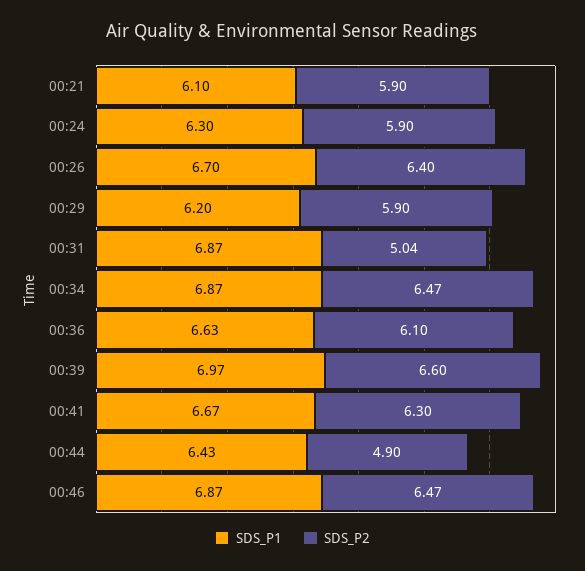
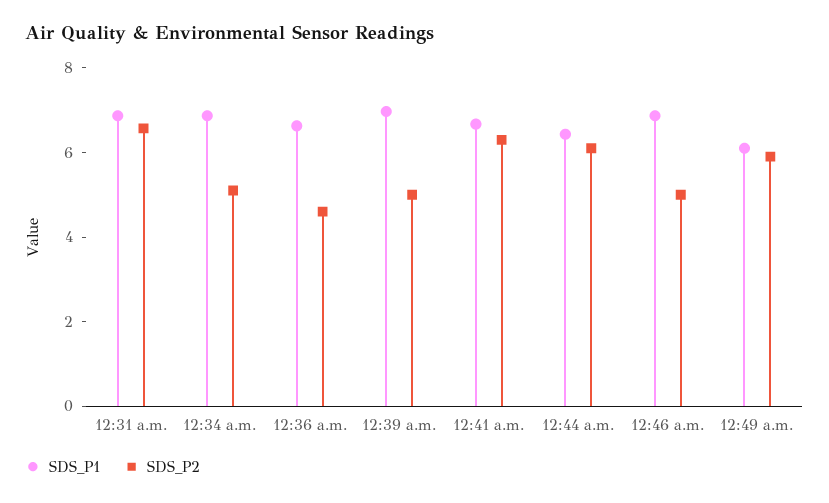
SDS_P1, 00:21: 6.1 -> none
SDS_P2, 00:21: 5.9 -> none
SDS_P1, 00:24: 6.3 -> none
SDS_P2, 00:24: 5.9 -> none
SDS_P1, 00:26: 6.7 -> none
SDS_P2, 00:26: 6.4 -> none
SDS_P1, 00:29: 6.2 -> none
SDS_P2, 00:29: 5.9 -> none
SDS_P2, 00:31: 5.04 -> 6.5
SDS_P2, 00:34: 6.47 -> 5
SDS_P2, 00:36: 6.1 -> 4.5
SDS_P2, 00:39: 6.6 -> 5
SDS_P2, 00:44: 4.9 -> 6
SDS_P2, 00:46: 6.47 -> 5
SDS_P1, 12:49 a.m.: none -> 6
SDS_P2, 12:49 a.m.: none -> 6

